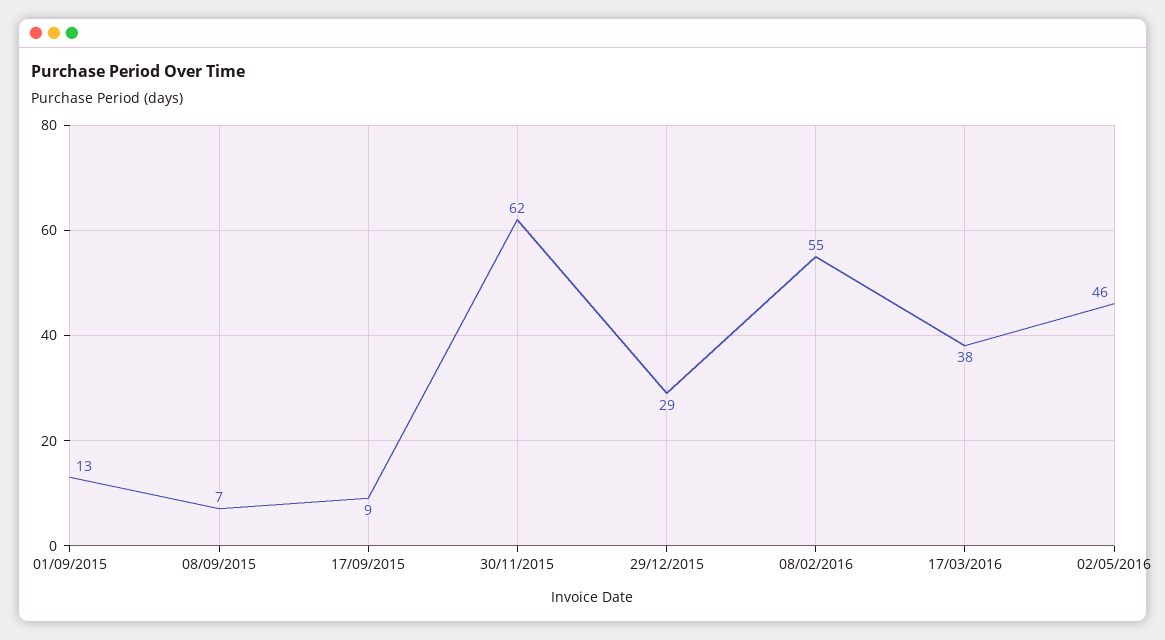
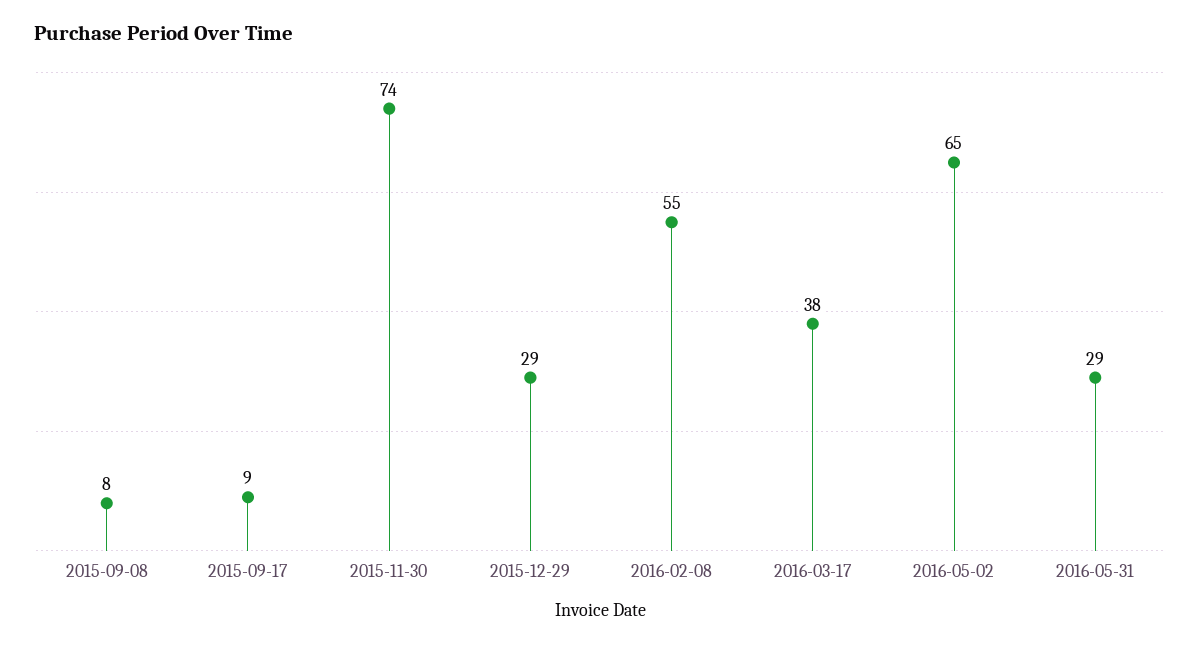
01/09/2015: 13 -> none
08/09/2015: 7 -> 8
30/11/2015: 62 -> 74
02/05/2016: 46 -> 65
2016-05-31: none -> 29

